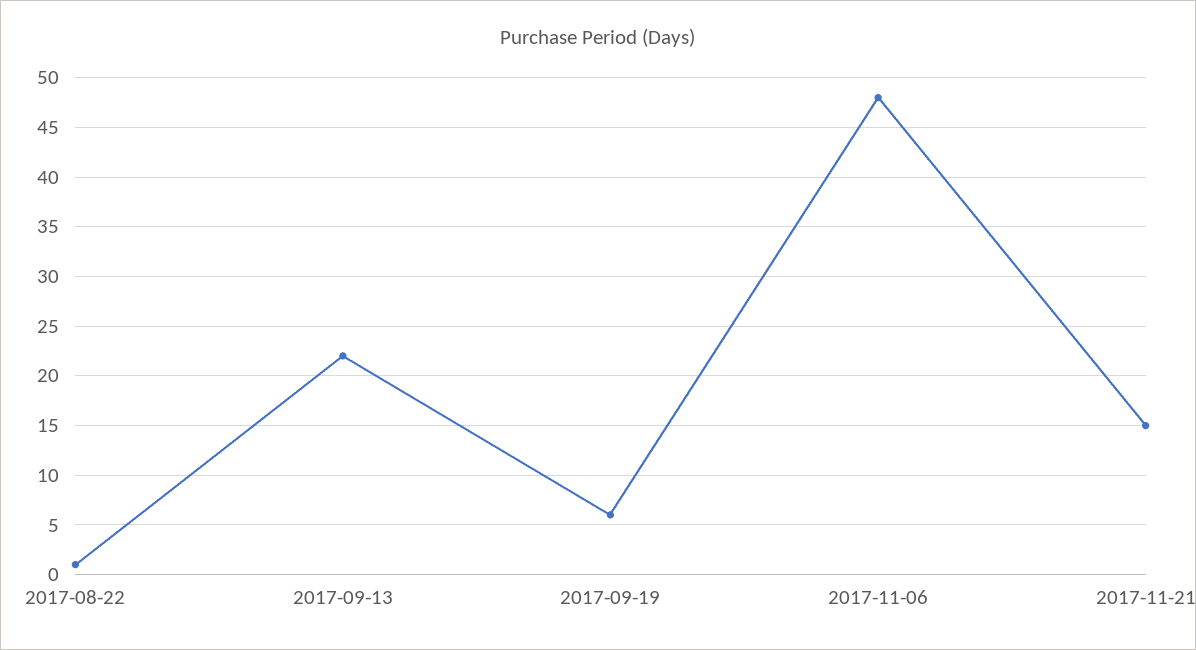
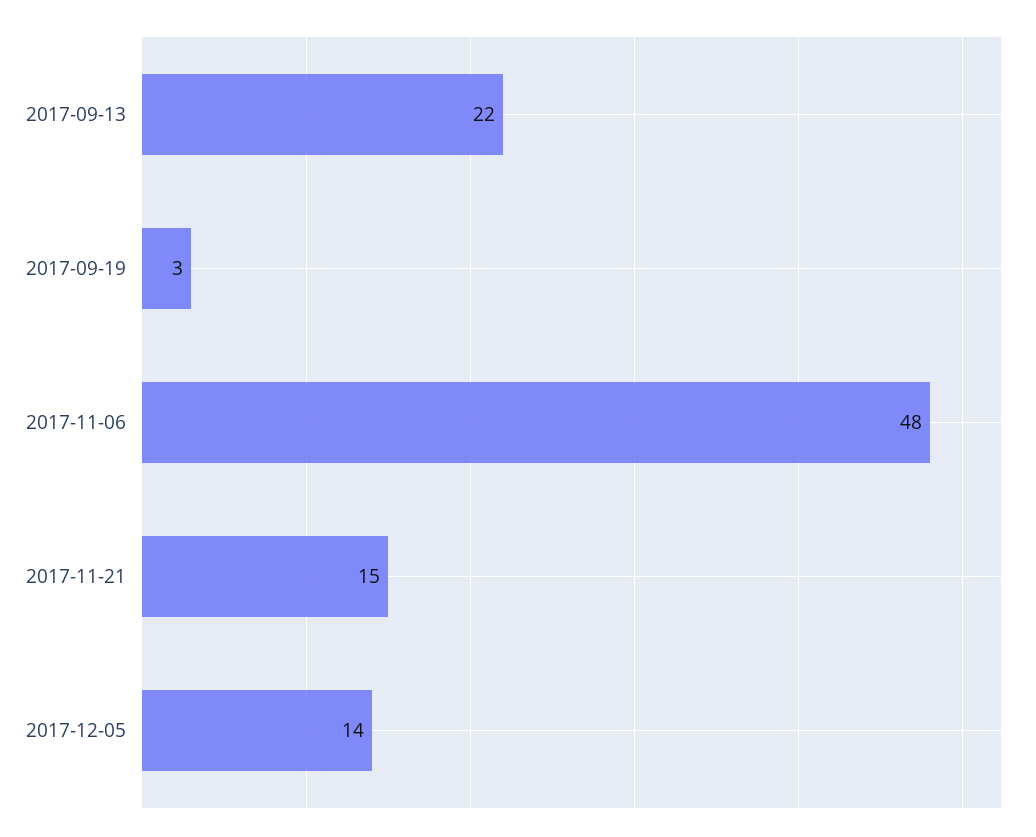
2017-08-22: 1 -> none
2017-09-19: 6 -> 3
2017-12-05: none -> 14

